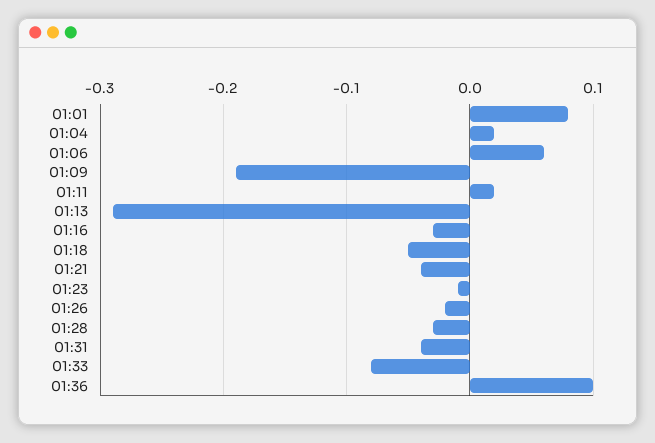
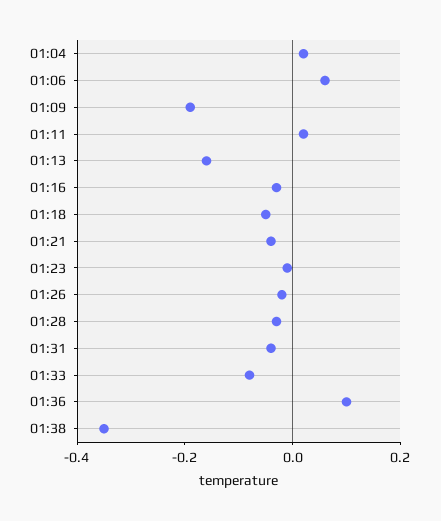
01:01: 0.08 -> none
01:13: -0.29 -> -0.15
01:38: none -> -0.35

